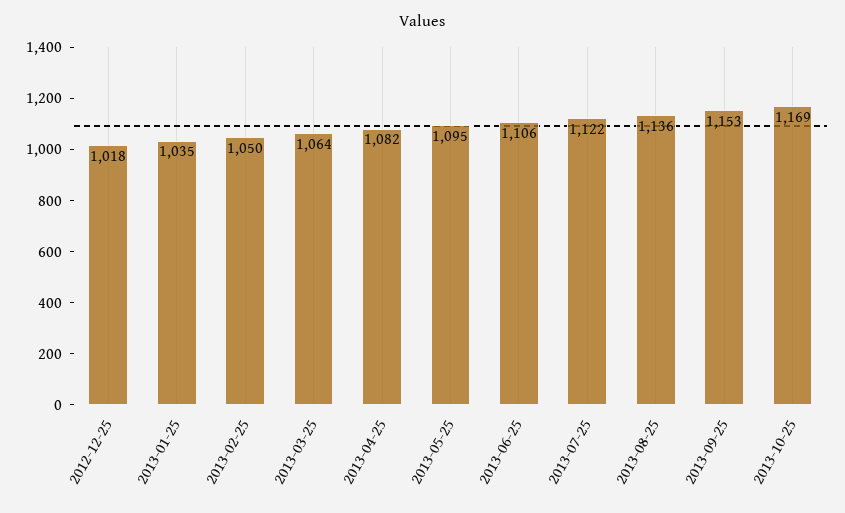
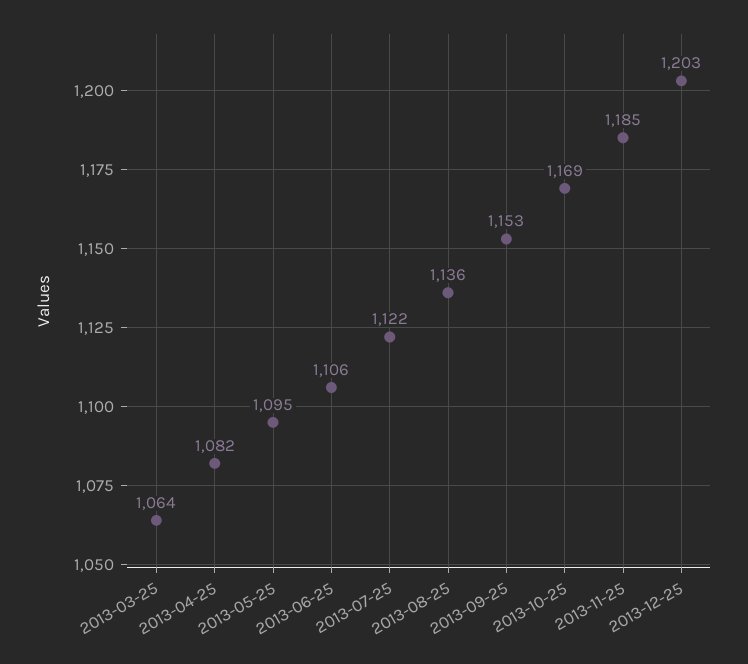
2012-12-25: 1018 -> none
2013-01-25: 1035 -> none
2013-02-25: 1050 -> none
2013-11-25: none -> 1185
2013-12-25: none -> 1203

